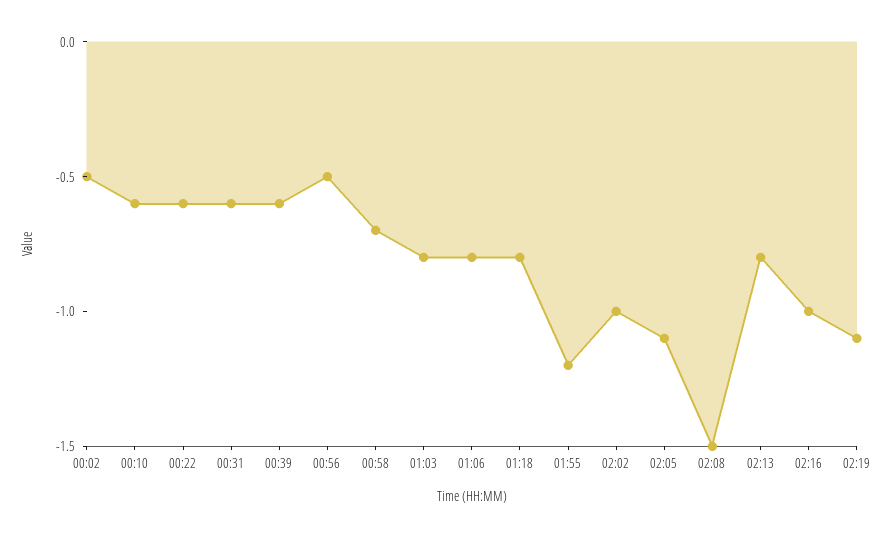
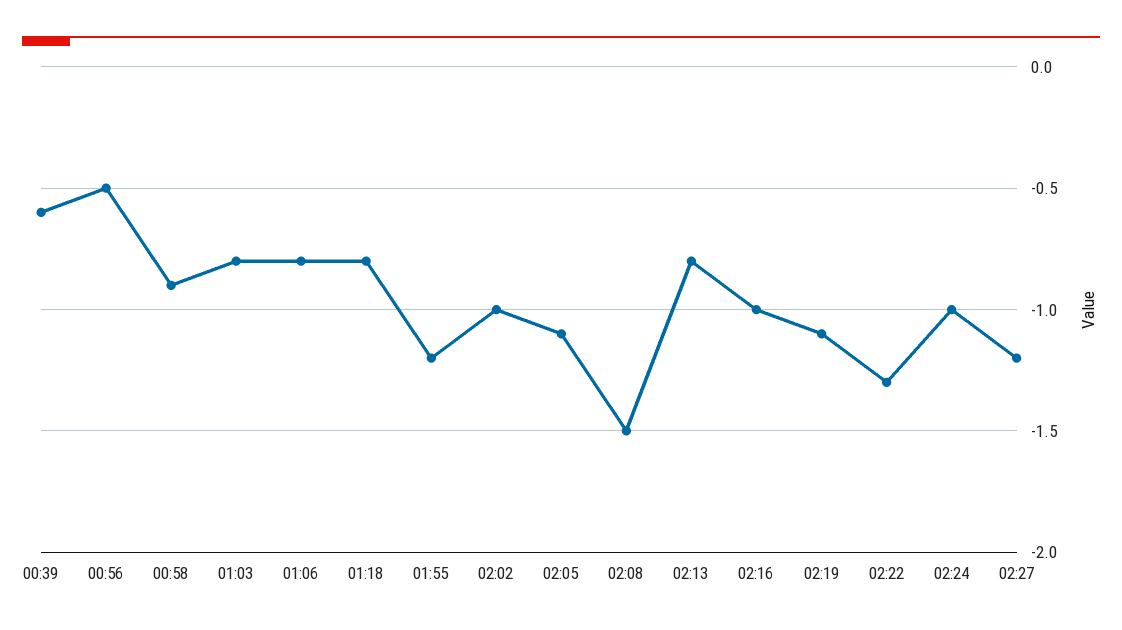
00:02: -0.5 -> none
00:10: -0.6 -> none
00:22: -0.6 -> none
00:31: -0.6 -> none
00:58: -0.7 -> -0.9
02:22: none -> -1.3
02:24: none -> -1
02:27: none -> -1.2

